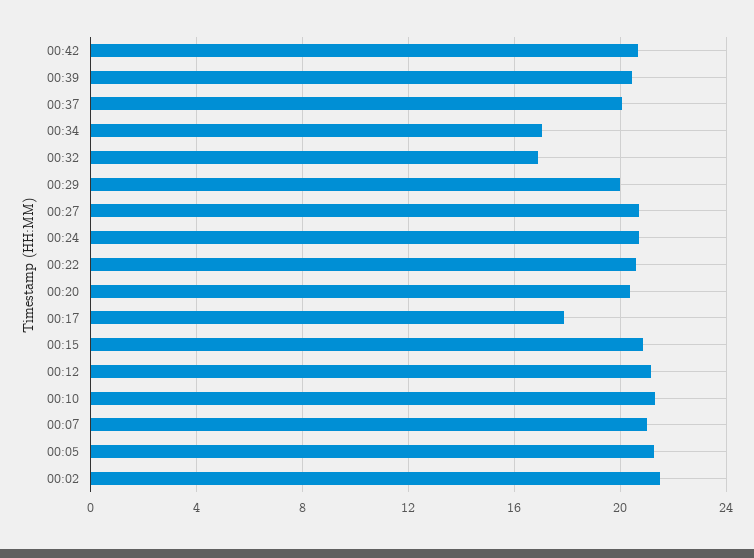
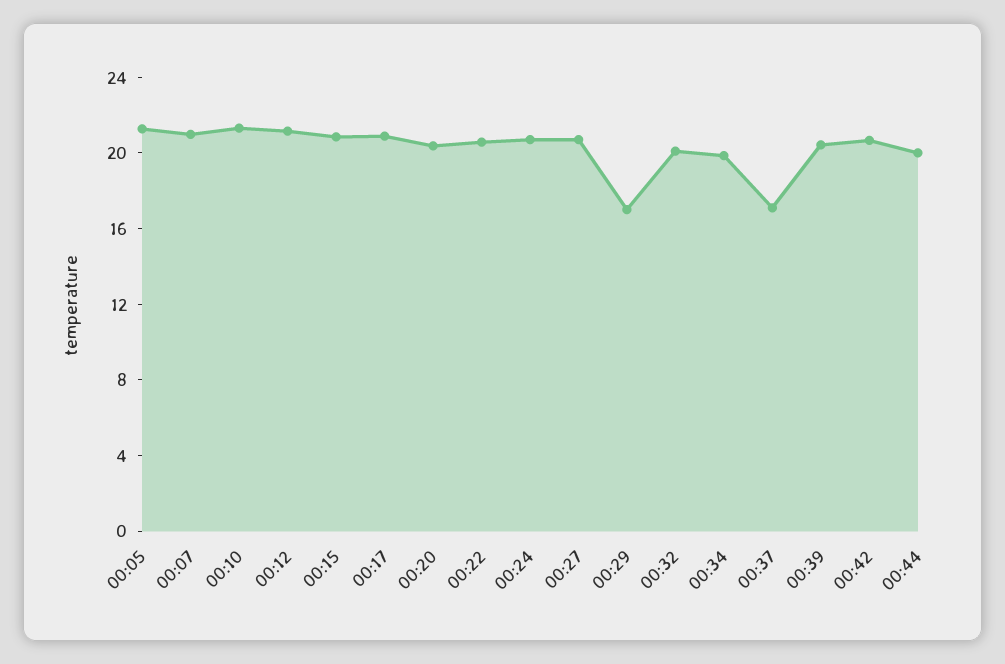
00:37: 20 -> 17
00:34: 17 -> 20
00:32: 17 -> 20
00:29: 20 -> 17
00:17: 18 -> 21
00:02: 21.5 -> none
00:44: none -> 20

